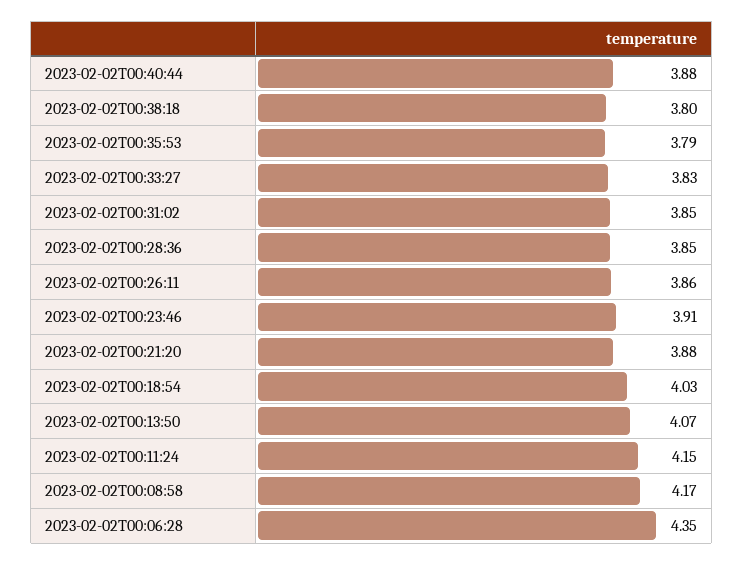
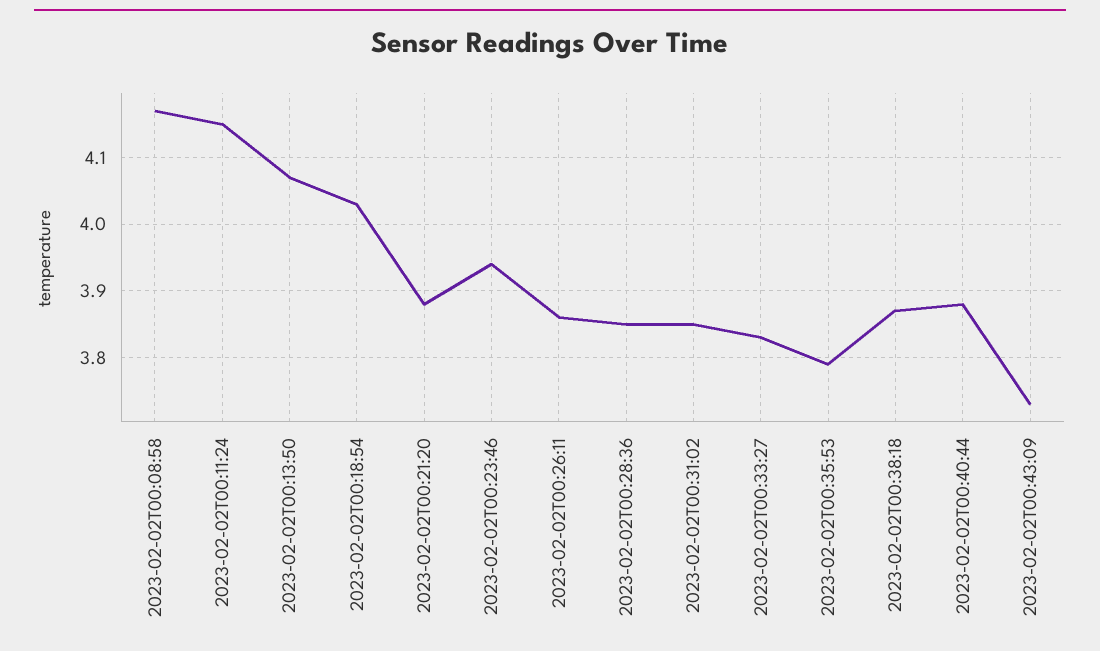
2023-02-02T00:38:18: 3.8 -> 3.87
2023-02-02T00:23:46: 3.91 -> 3.94
2023-02-02T00:06:28: 4.35 -> none
2023-02-02T00:43:09: none -> 3.73

